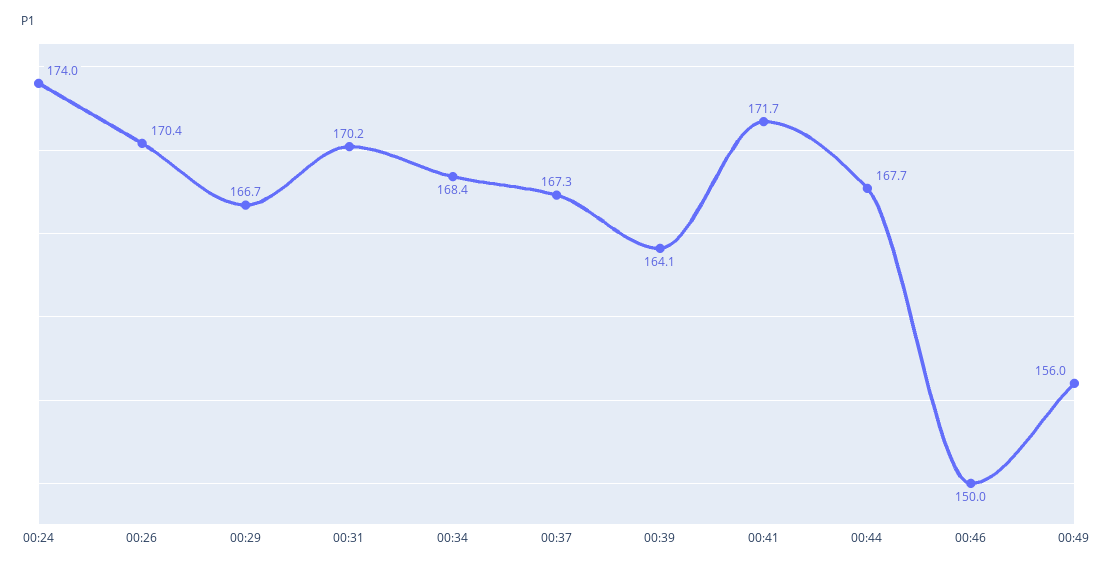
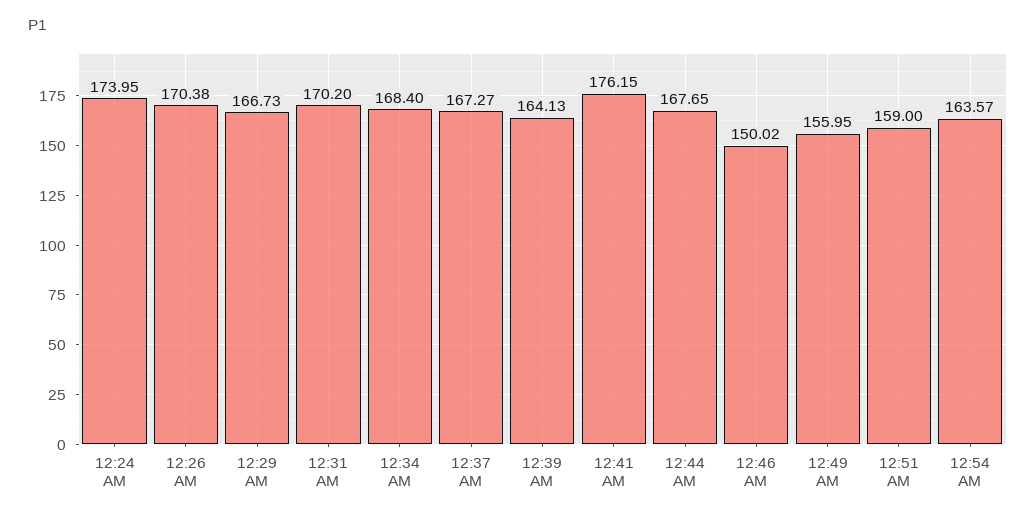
00:41: 171.7 -> 176.15
12:51 AM: none -> 159
12:54 AM: none -> 163.57

